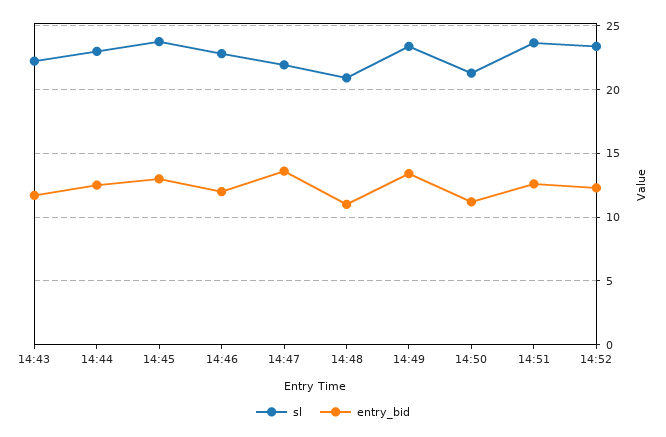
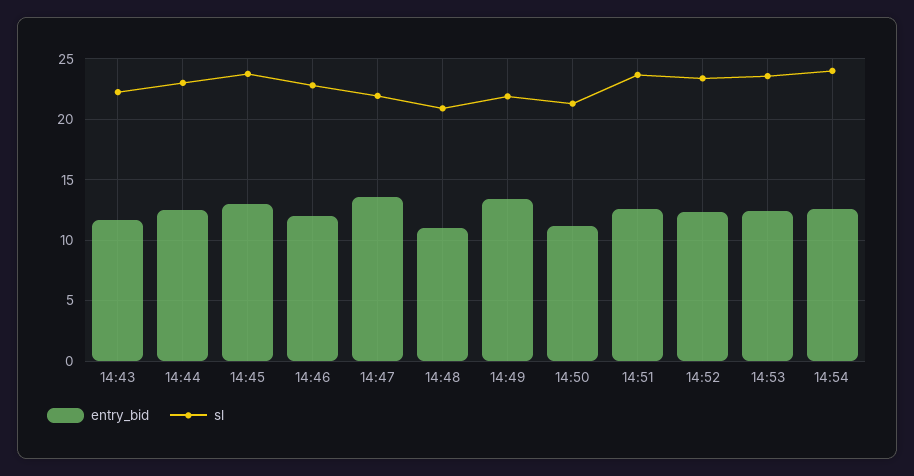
sl, 14:49: 23.5 -> 22
entry_bid, 14:53: none -> 12.5
sl, 14:53: none -> 23.5
entry_bid, 14:54: none -> 12.5
sl, 14:54: none -> 24

